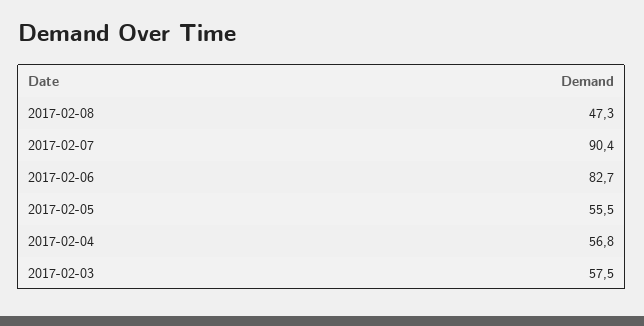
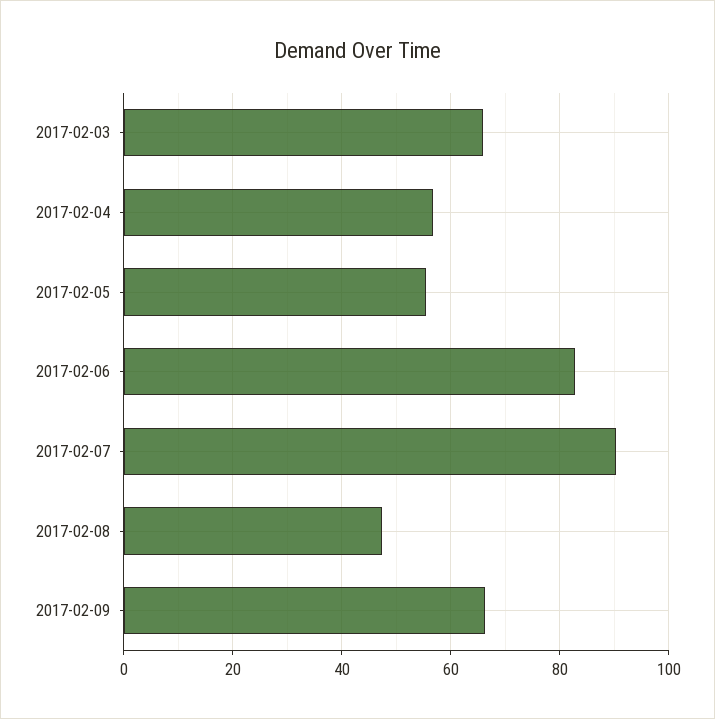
2017-02-03: 57.5 -> 66
2017-02-09: none -> 66

